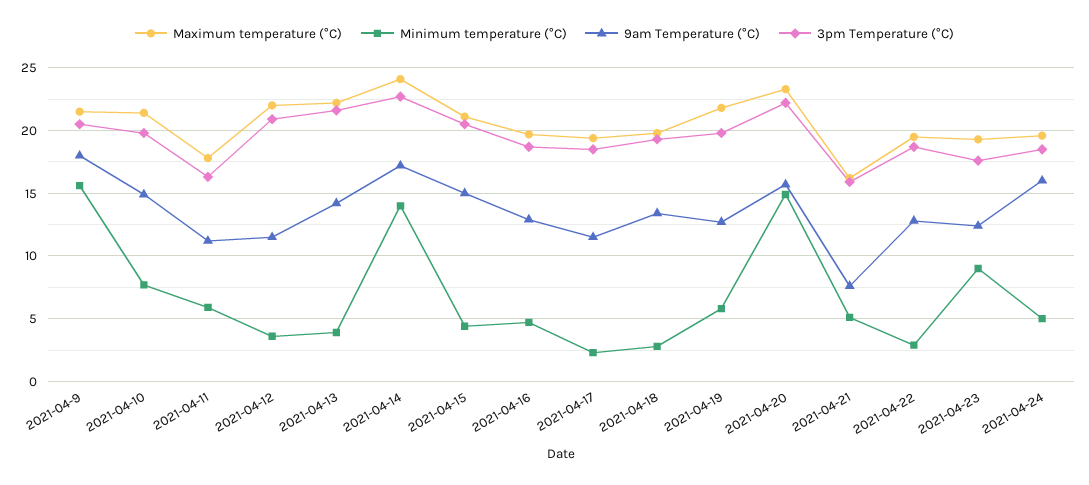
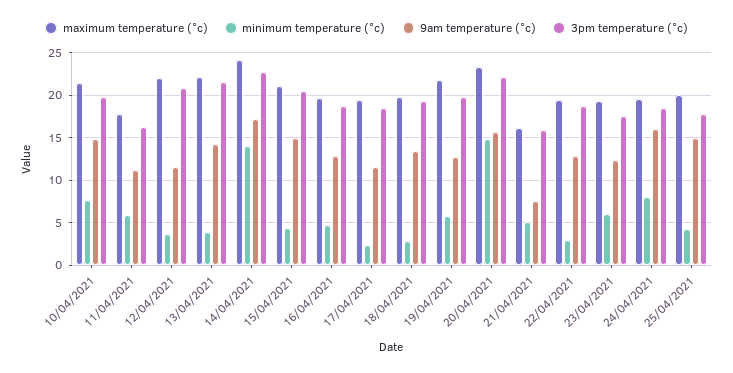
Maximum temperature (°C), 2021-04-9: 21.5 -> none
Minimum temperature (°C), 2021-04-9: 15.5 -> none
9am Temperature (°C), 2021-04-9: 18 -> none
3pm Temperature (°C), 2021-04-9: 20.5 -> none
Minimum temperature (°C), 2021-04-23: 9 -> 6
Minimum temperature (°C), 2021-04-24: 5 -> 8
Maximum temperature (°C), 25/04/2021: none -> 20
Minimum temperature (°C), 25/04/2021: none -> 4
9am Temperature (°C), 25/04/2021: none -> 15
3pm Temperature (°C), 25/04/2021: none -> 18

